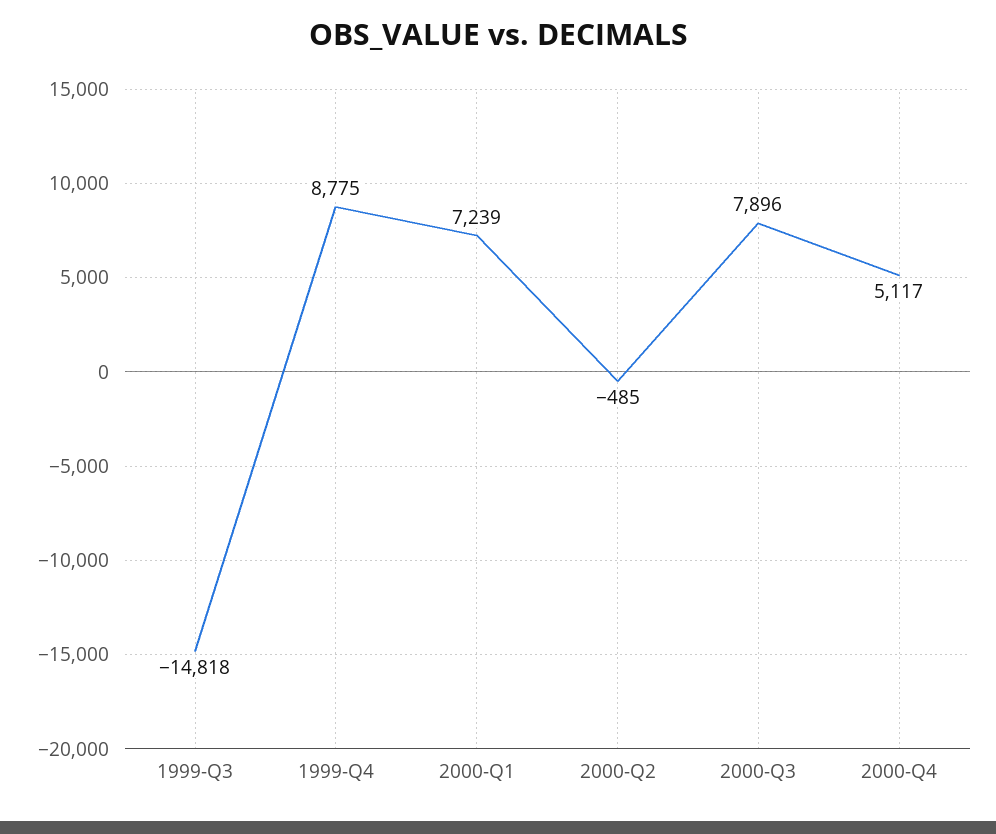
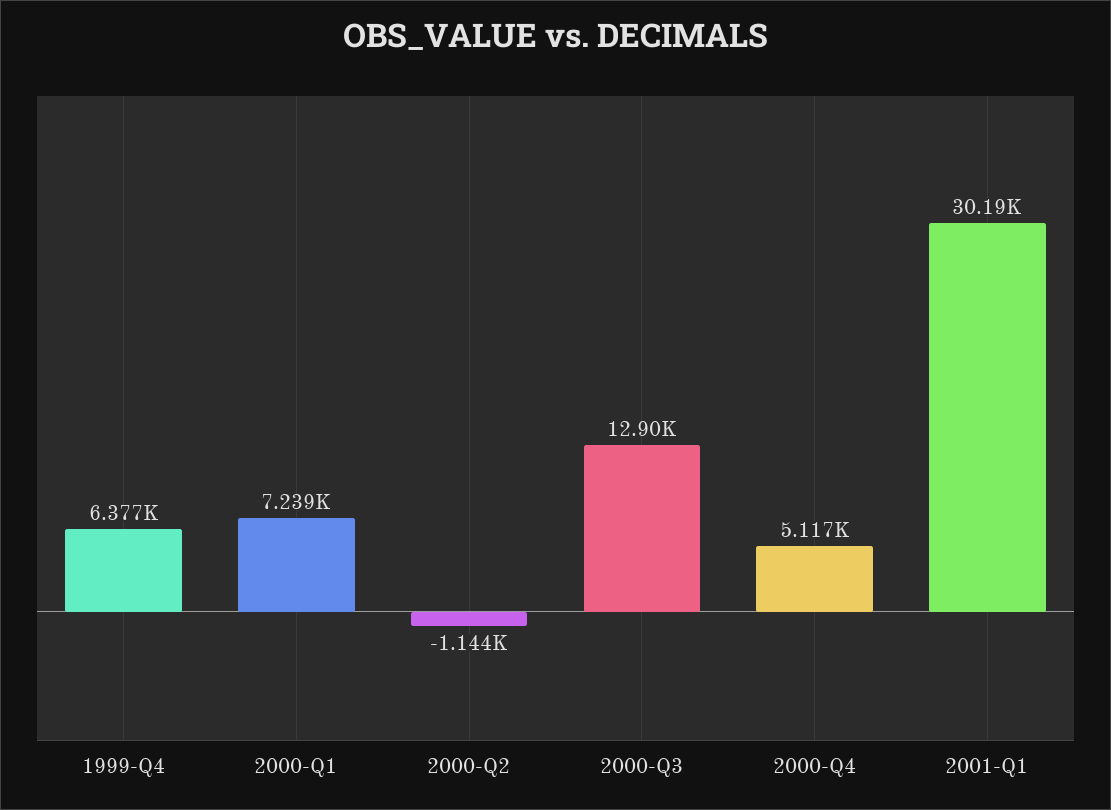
1999-Q3: -14818 -> none
1999-Q4: 8775 -> 6377
2000-Q2: -485 -> -1144
2000-Q3: 7896 -> 12900
2001-Q1: none -> 30190

